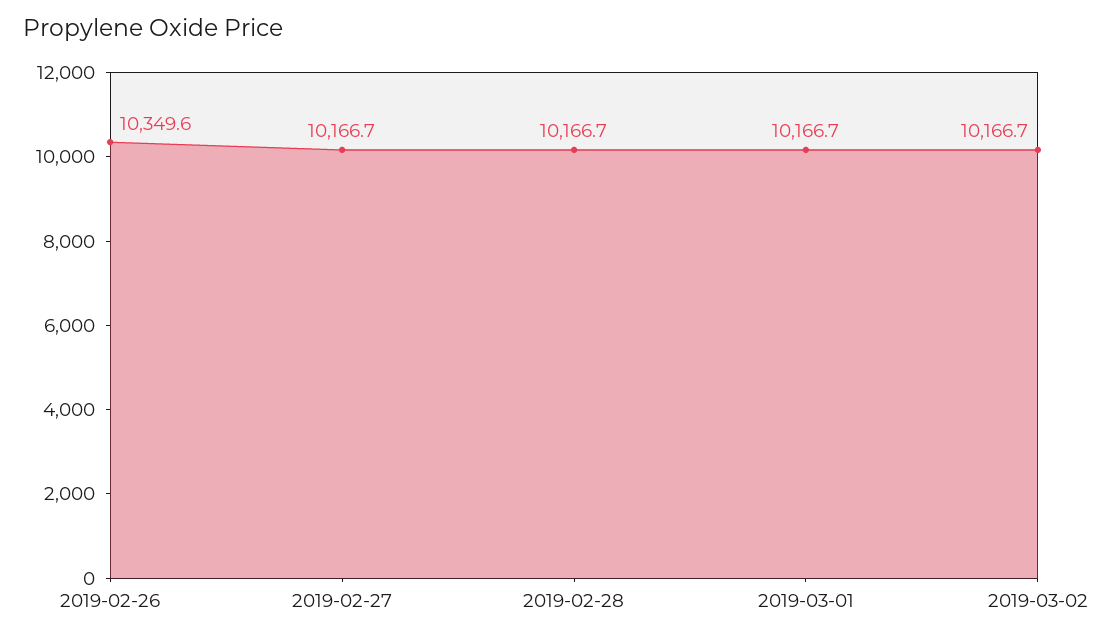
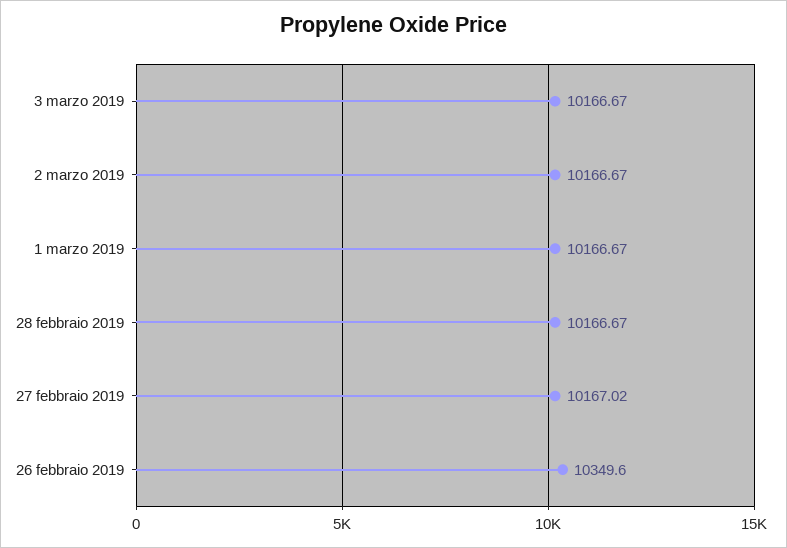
2019-02-27: 10166.7 -> 10167.02
3 marzo 2019: none -> 10166.67

